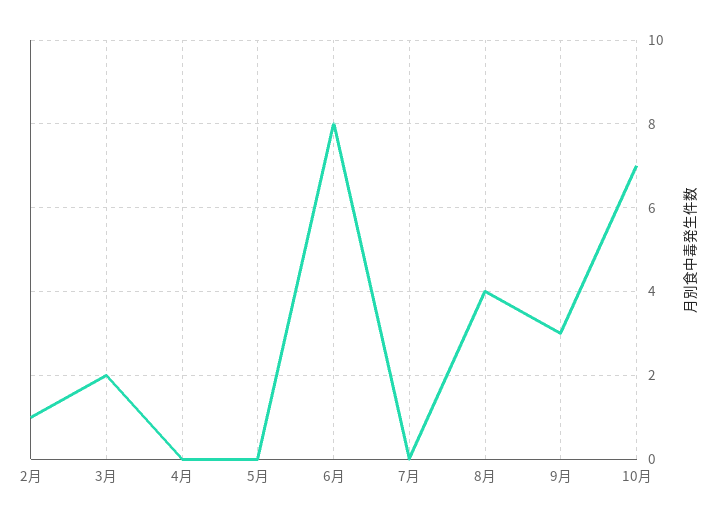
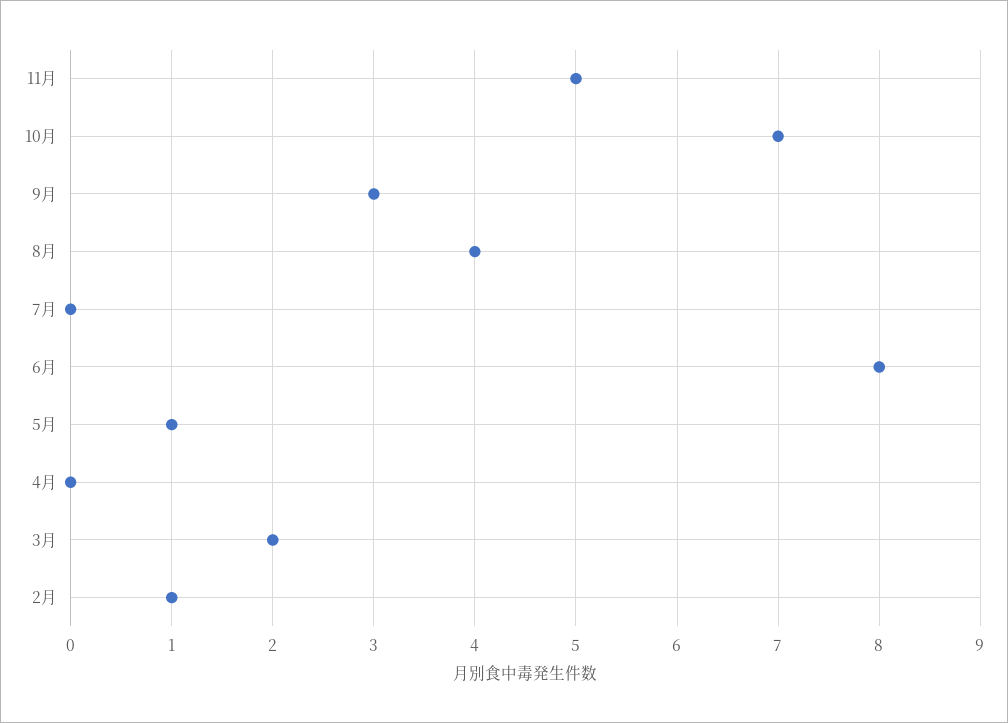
5月: 0 -> 1
11月: none -> 5

